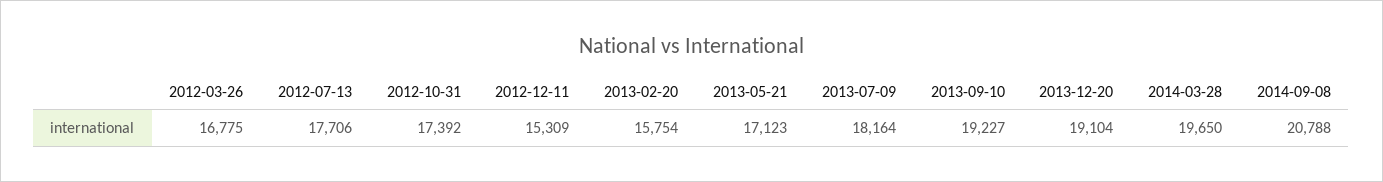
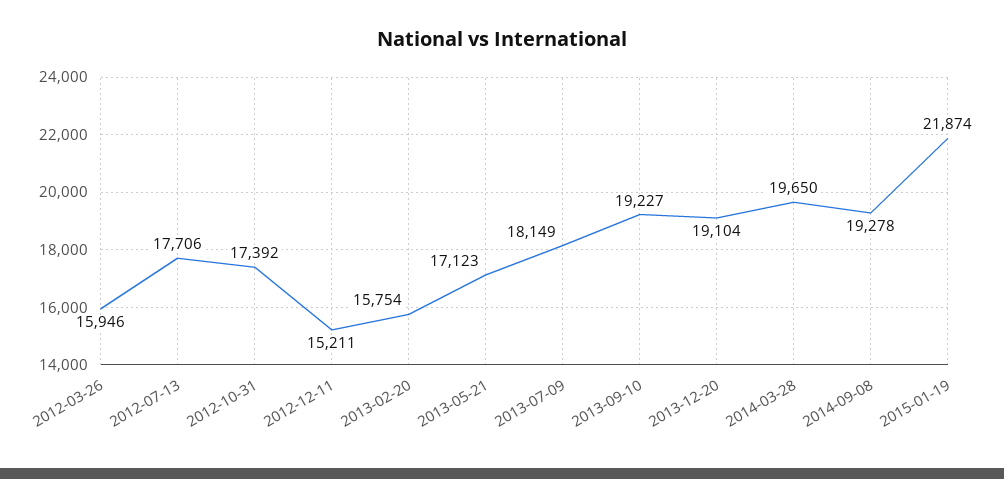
2012-03-26: 16775 -> 15946
2012-12-11: 15309 -> 15211
2013-07-09: 18164 -> 18149
2014-09-08: 20788 -> 19278
2015-01-19: none -> 21874

